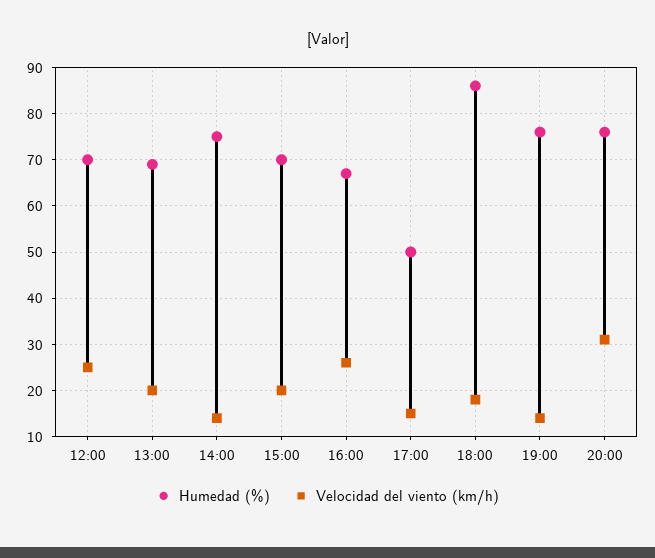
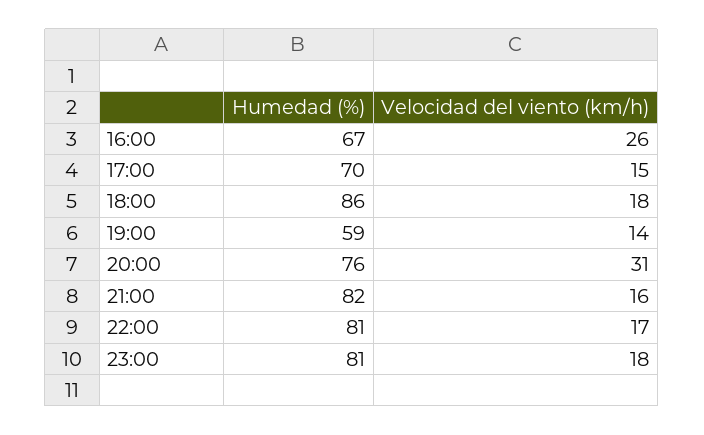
Humedad (%), 12:00: 70 -> none
Velocidad del viento (km/h), 12:00: 25 -> none
Humedad (%), 13:00: 70 -> none
Velocidad del viento (km/h), 13:00: 20 -> none
Humedad (%), 14:00: 75 -> none
Velocidad del viento (km/h), 14:00: 15 -> none
Humedad (%), 15:00: 70 -> none
Velocidad del viento (km/h), 15:00: 20 -> none
Humedad (%), 17:00: 50 -> 70
Humedad (%), 19:00: 75 -> 59
Humedad (%), 21:00: none -> 82
Velocidad del viento (km/h), 21:00: none -> 16
Humedad (%), 22:00: none -> 81
Velocidad del viento (km/h), 22:00: none -> 17
Humedad (%), 23:00: none -> 81
Velocidad del viento (km/h), 23:00: none -> 18

